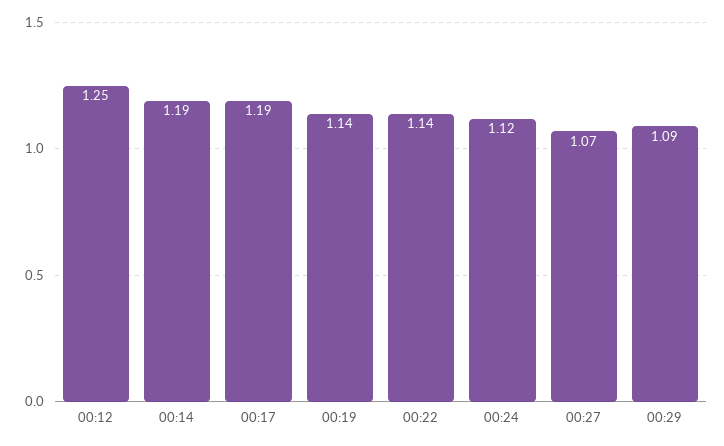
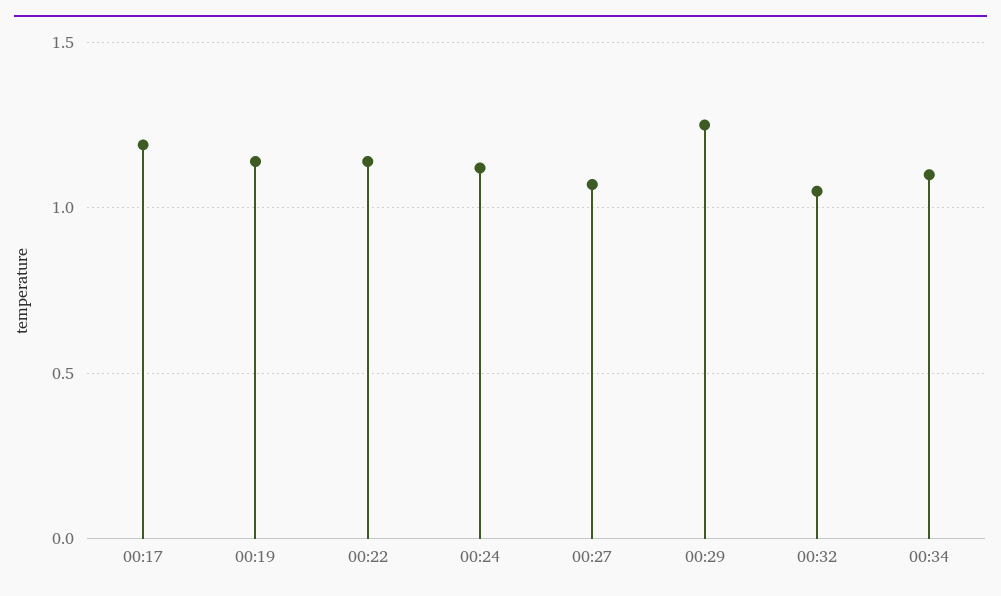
00:12: 1.25 -> none
00:14: 1.19 -> none
00:29: 1.09 -> 1.25
00:32: none -> 1.05
00:34: none -> 1.1

